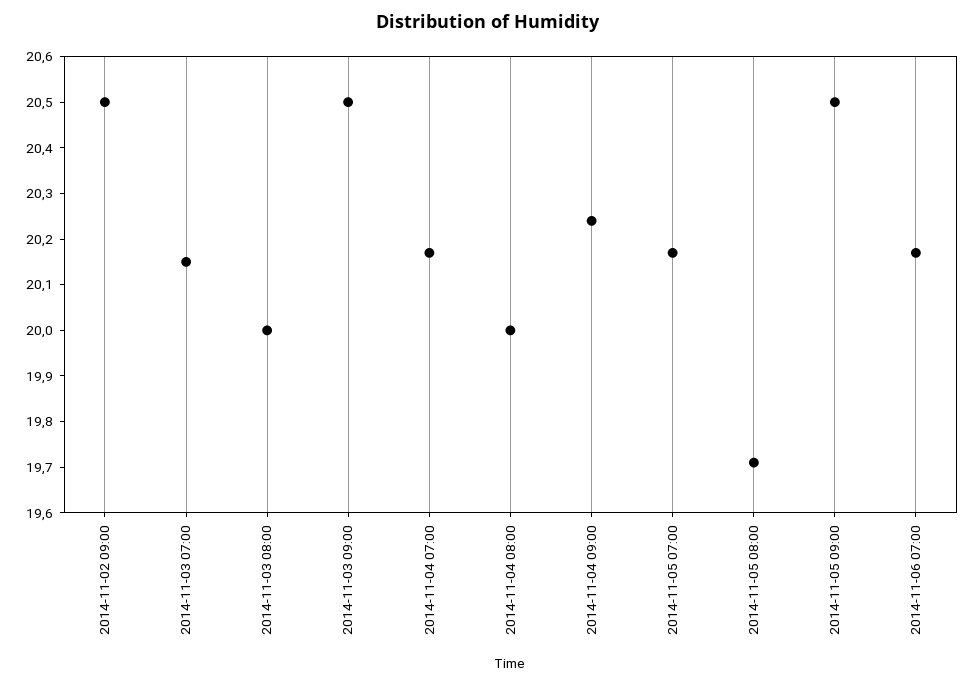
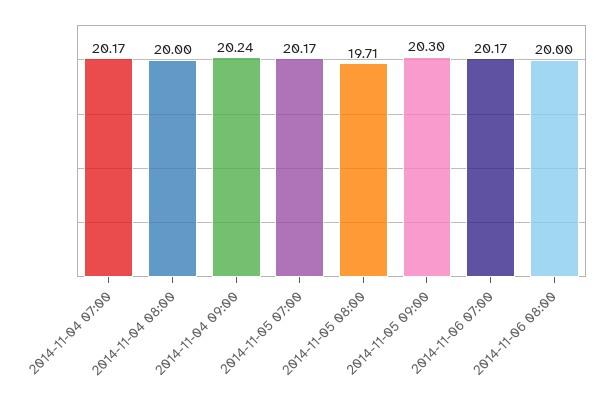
2014-11-02 09:00: 20.5 -> none
2014-11-03 07:00: 20.15 -> none
2014-11-03 08:00: 20 -> none
2014-11-03 09:00: 20.5 -> none
2014-11-05 09:00: 20.5 -> 20.3
2014-11-06 08:00: none -> 20

